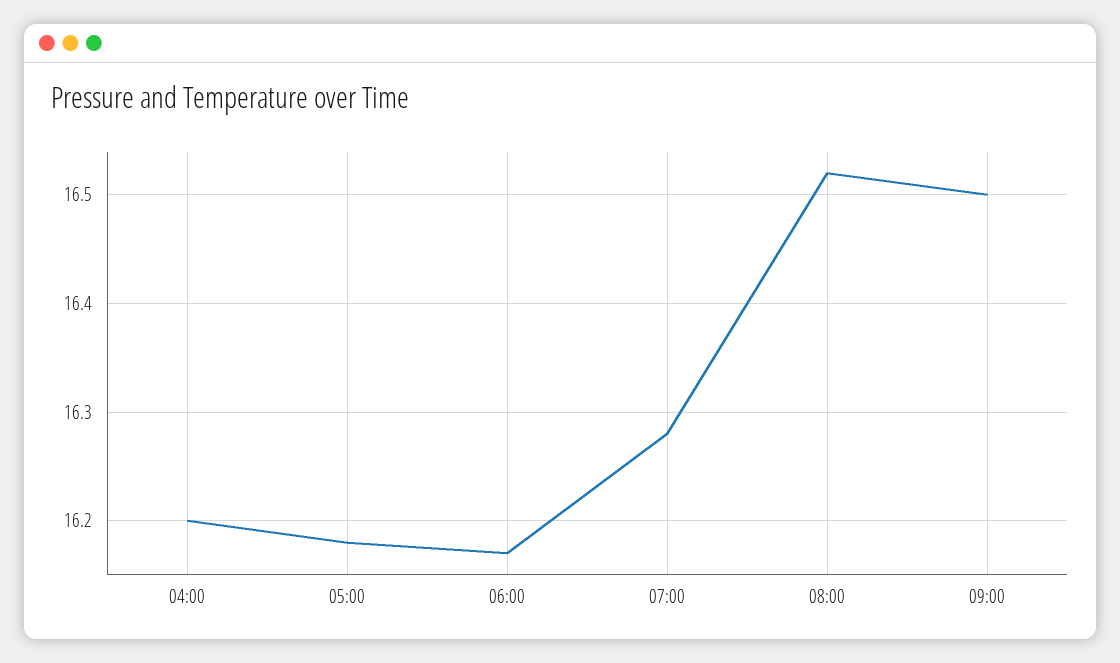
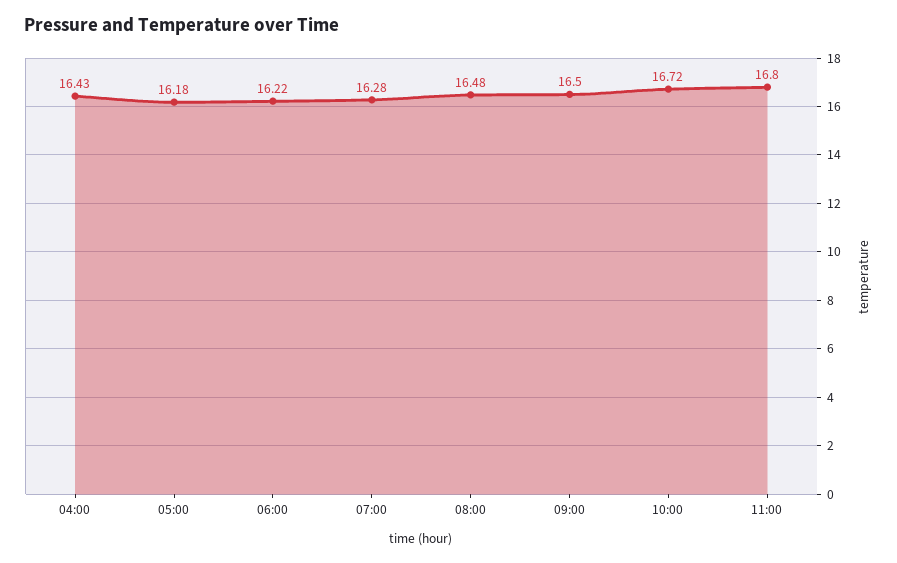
04:00: 16.2 -> 16.43
06:00: 16.17 -> 16.22
08:00: 16.52 -> 16.48
10:00: none -> 16.72
11:00: none -> 16.8

